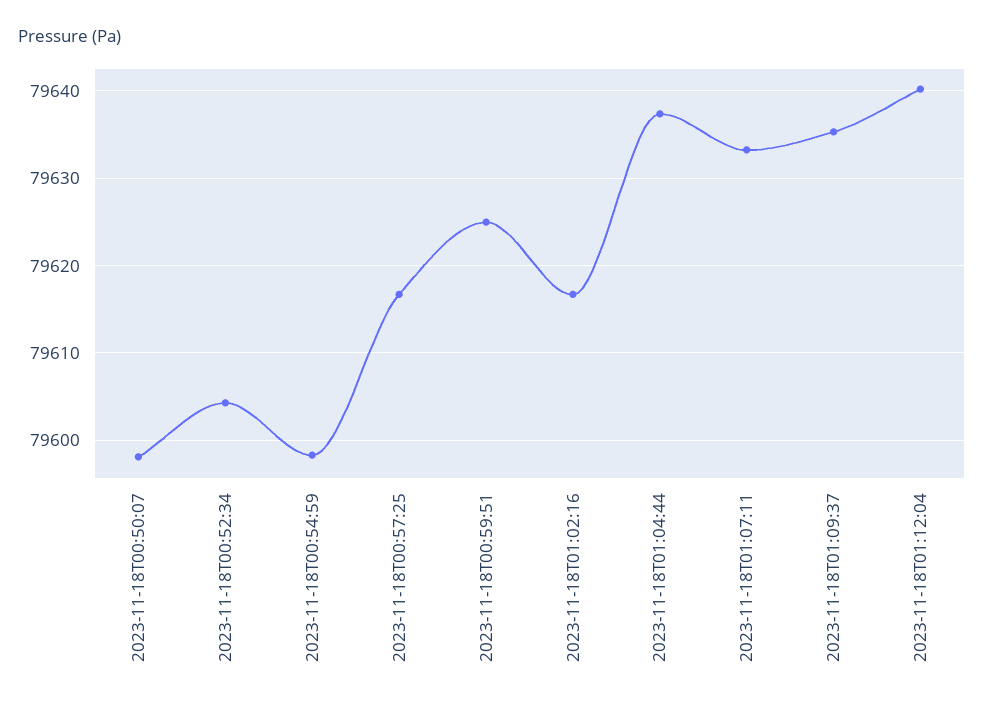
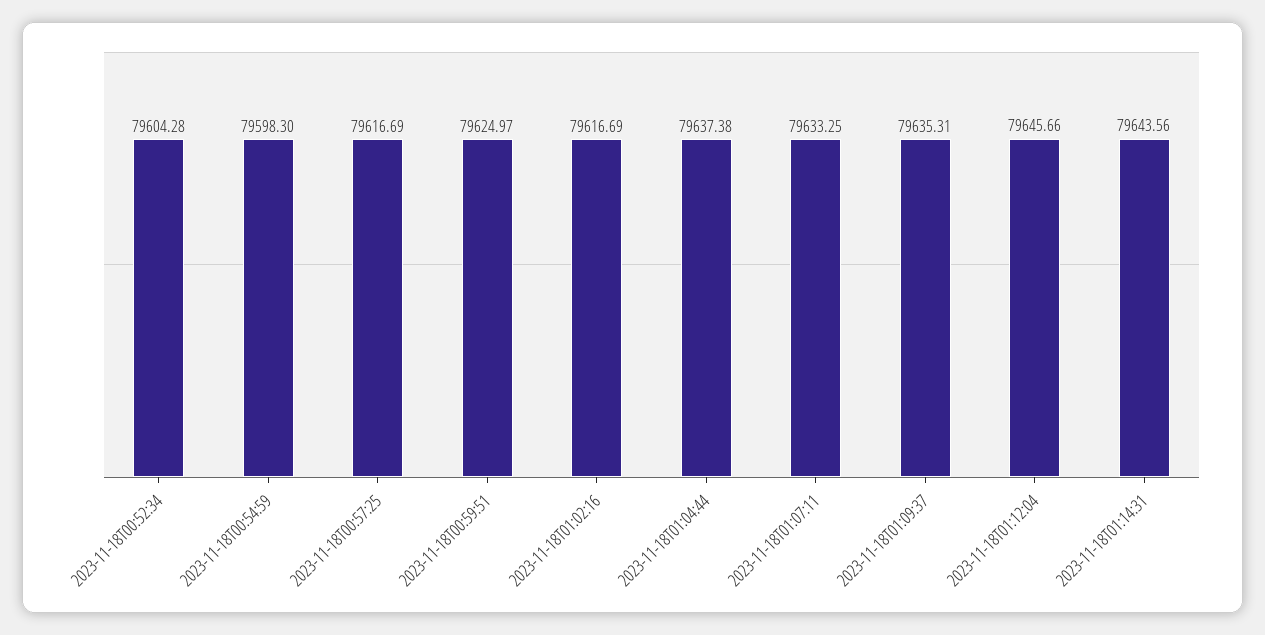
2023-11-18T00:50:07: 79598 -> none
2023-11-18T01:12:04: 79640 -> 79645.66
2023-11-18T01:14:31: none -> 79643.56

